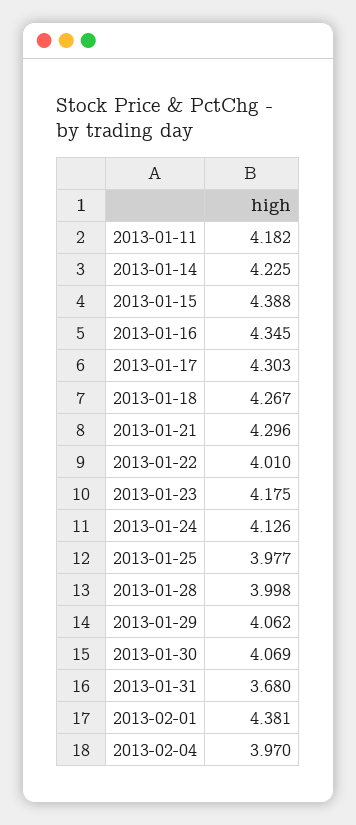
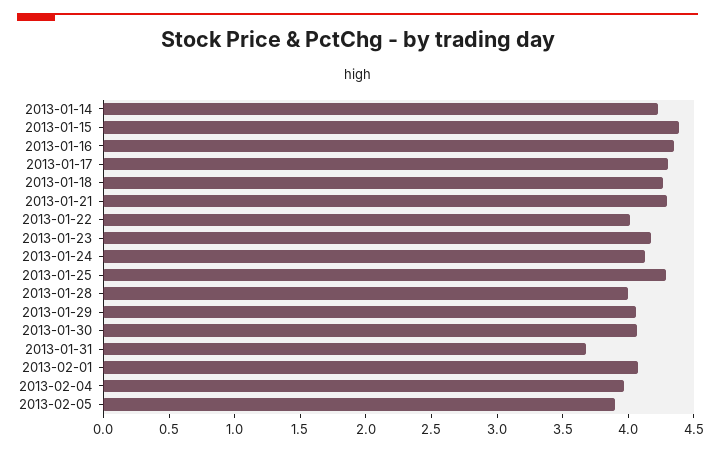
2013-01-11: 4.182 -> none
2013-01-25: 3.977 -> 4.3
2013-02-01: 4.381 -> 4.1
2013-02-05: none -> 3.9

